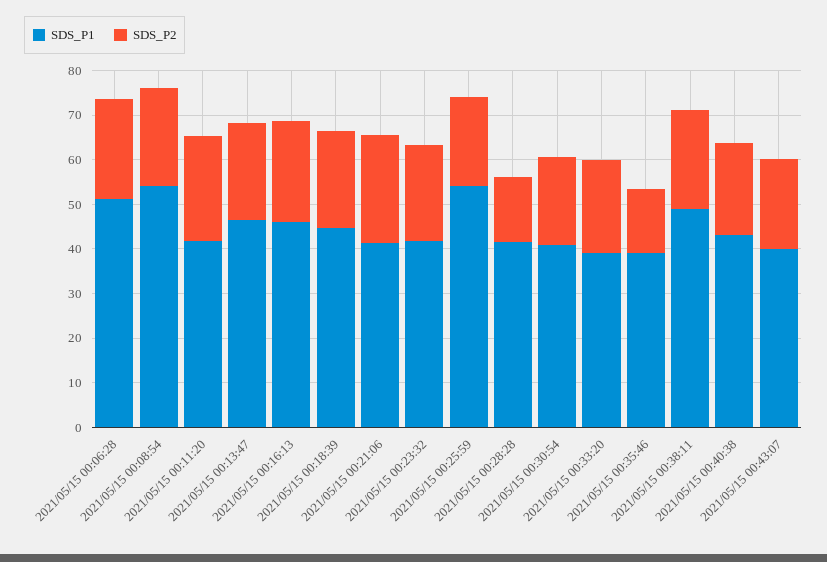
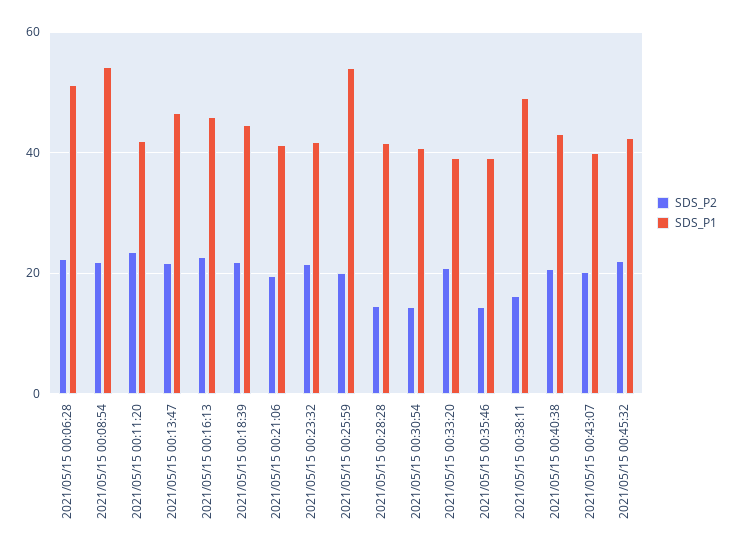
SDS_P2, 2021/05/15 00:21:06: 24 -> 20
SDS_P2, 2021/05/15 00:30:54: 20 -> 14
SDS_P2, 2021/05/15 00:38:11: 22 -> 16
SDS_P2, 2021/05/15 00:45:32: none -> 22
SDS_P1, 2021/05/15 00:45:32: none -> 42

